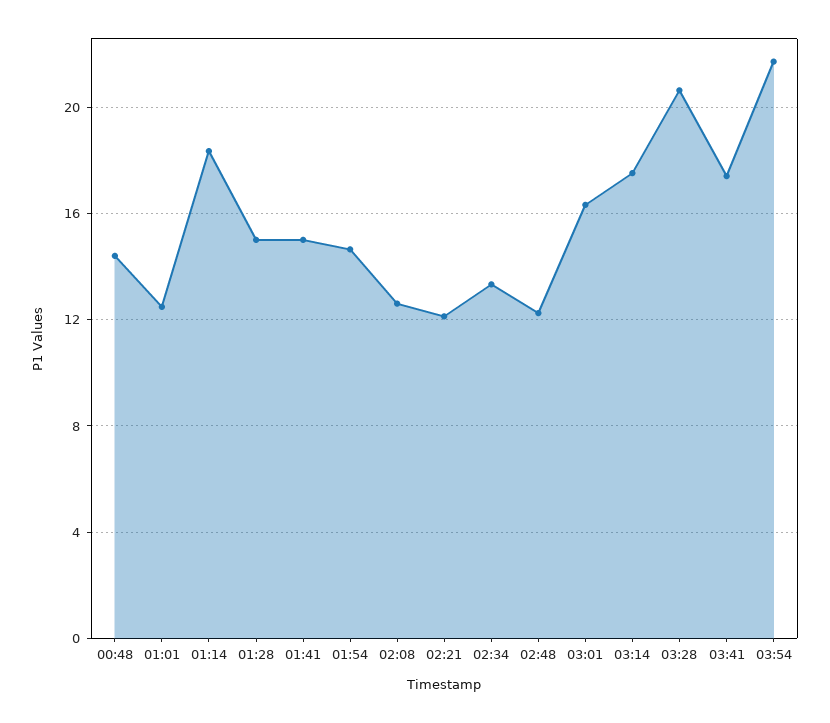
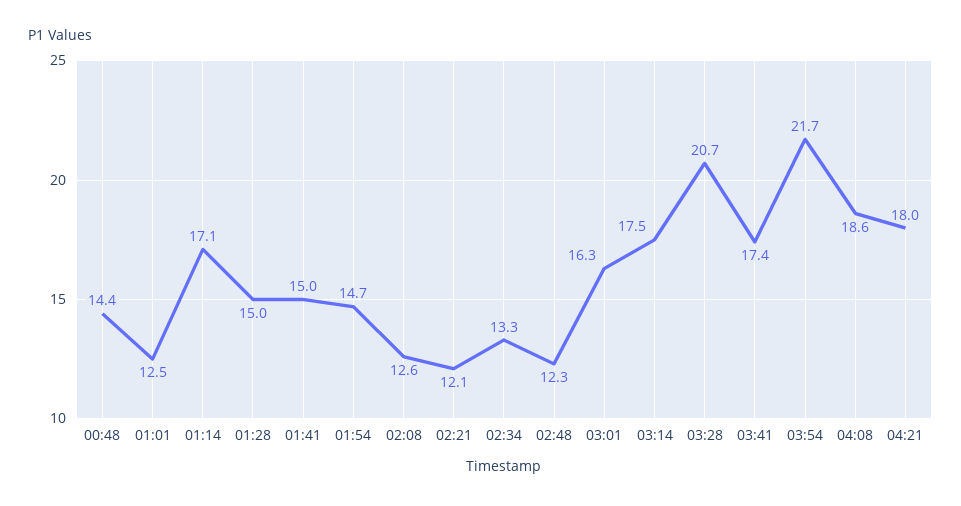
01:14: 18.5 -> 17.1
04:08: none -> 18.6
04:21: none -> 18

